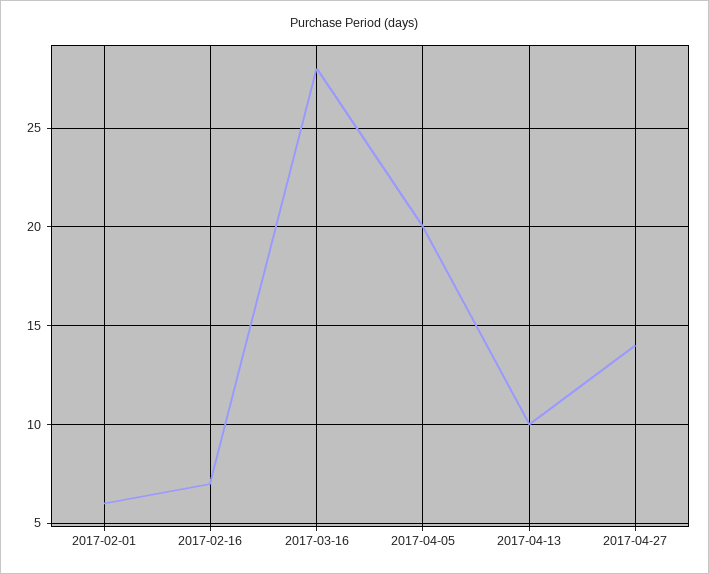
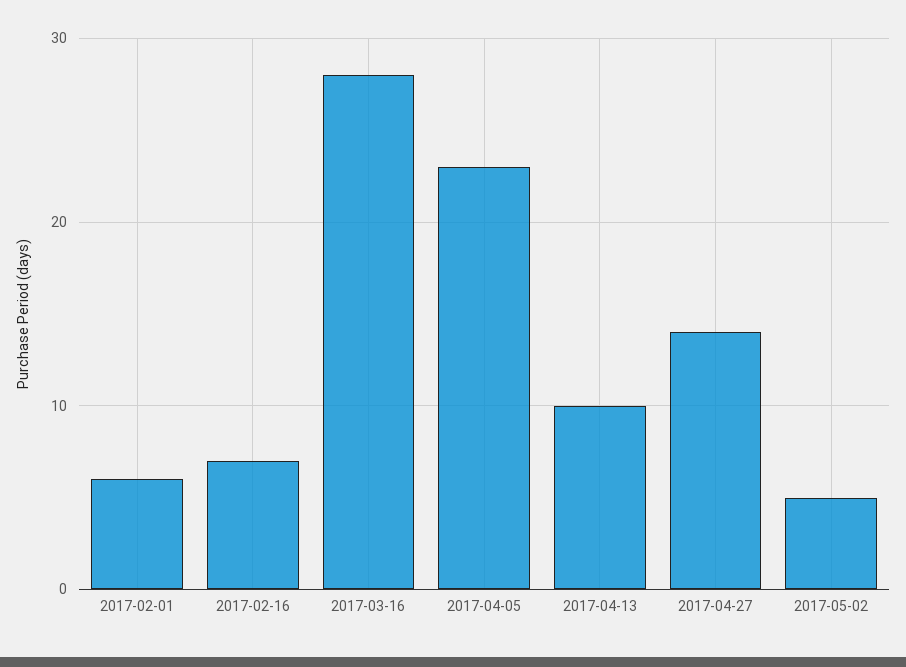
2017-04-05: 20 -> 23
2017-05-02: none -> 5

